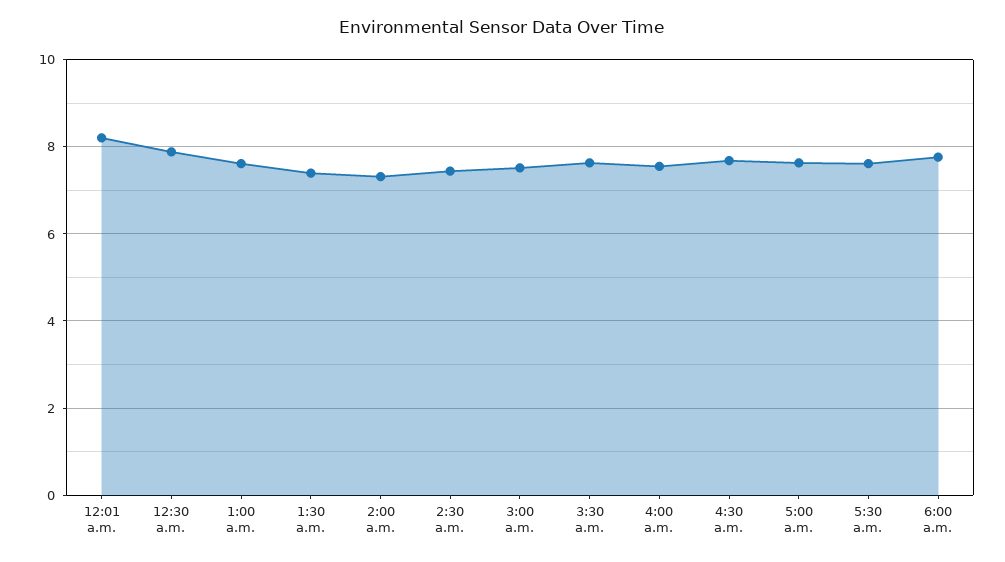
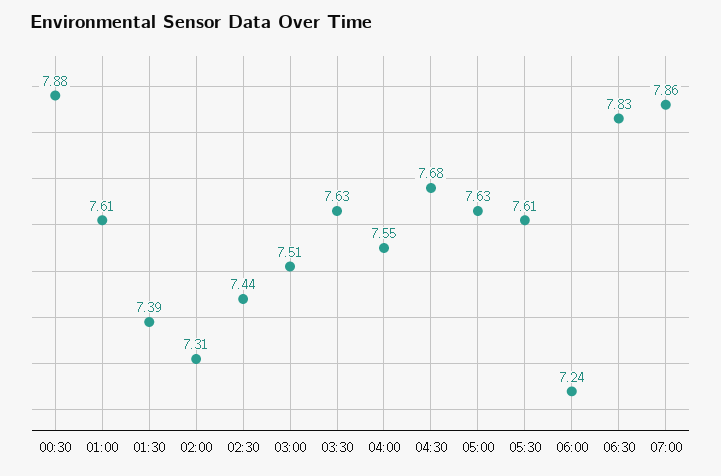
12:01 a.m.: 8.2 -> none
6:00 a.m.: 7.8 -> 7.24
06:30: none -> 7.83
07:00: none -> 7.86

